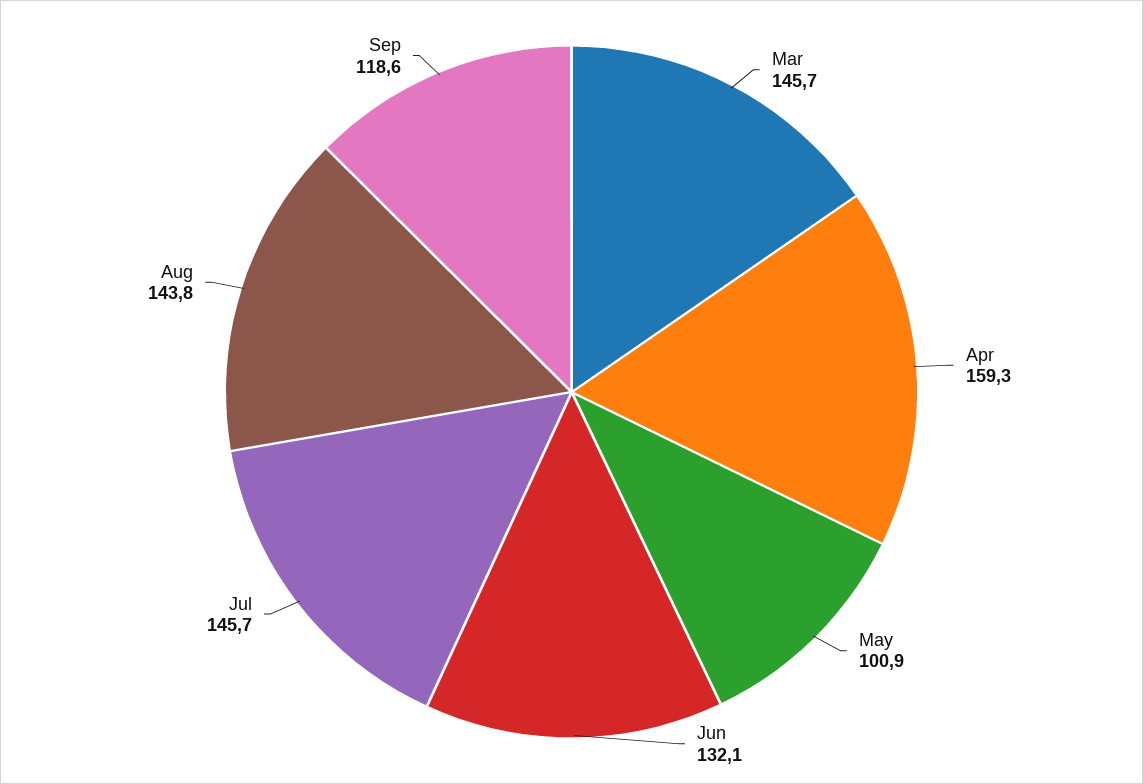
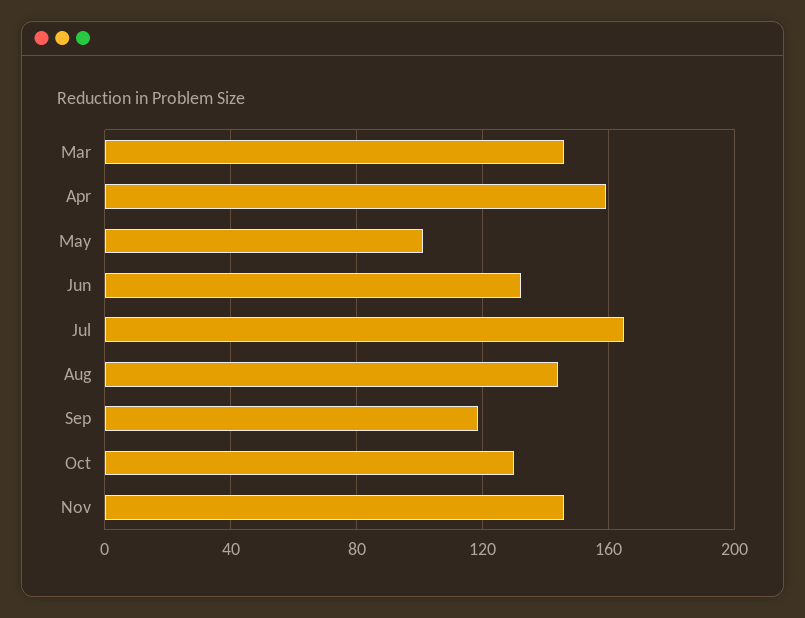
Jul: 145.7 -> 165
Oct: none -> 130
Nov: none -> 145

